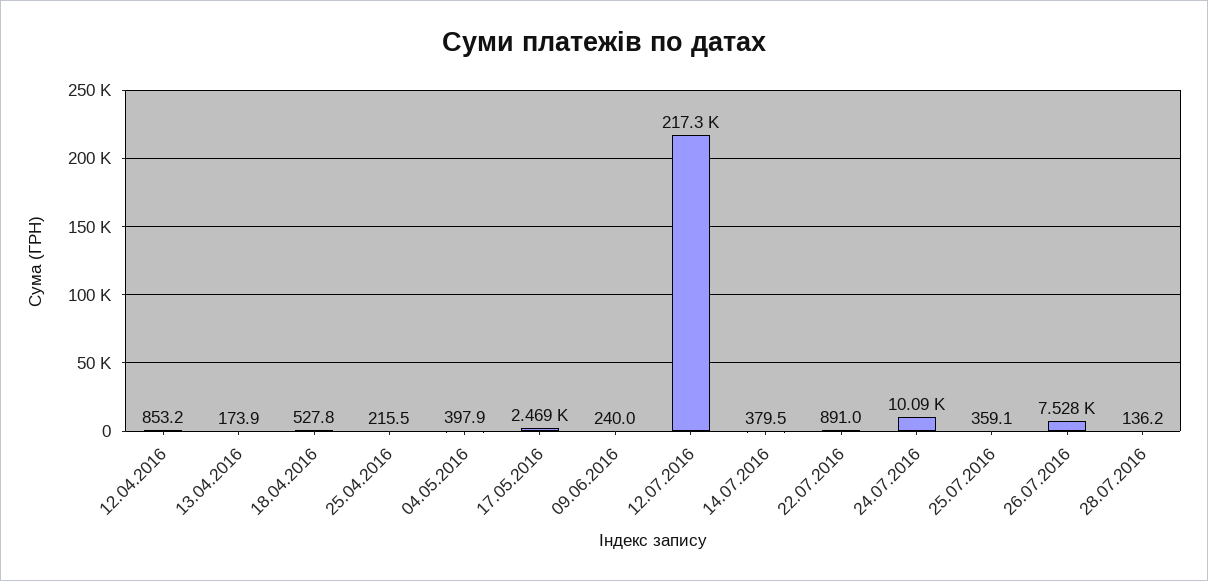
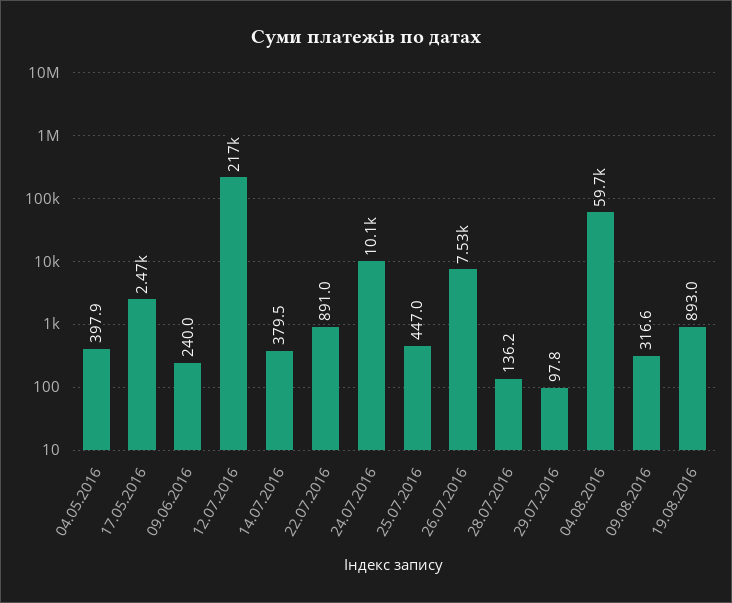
12.04.2016: 853.2 -> none
13.04.2016: 173.9 -> none
18.04.2016: 527.8 -> none
25.04.2016: 215.5 -> none
25.07.2016: 359.1 -> 447
29.07.2016: none -> 97.8
04.08.2016: none -> 59700
09.08.2016: none -> 316.6
19.08.2016: none -> 893

